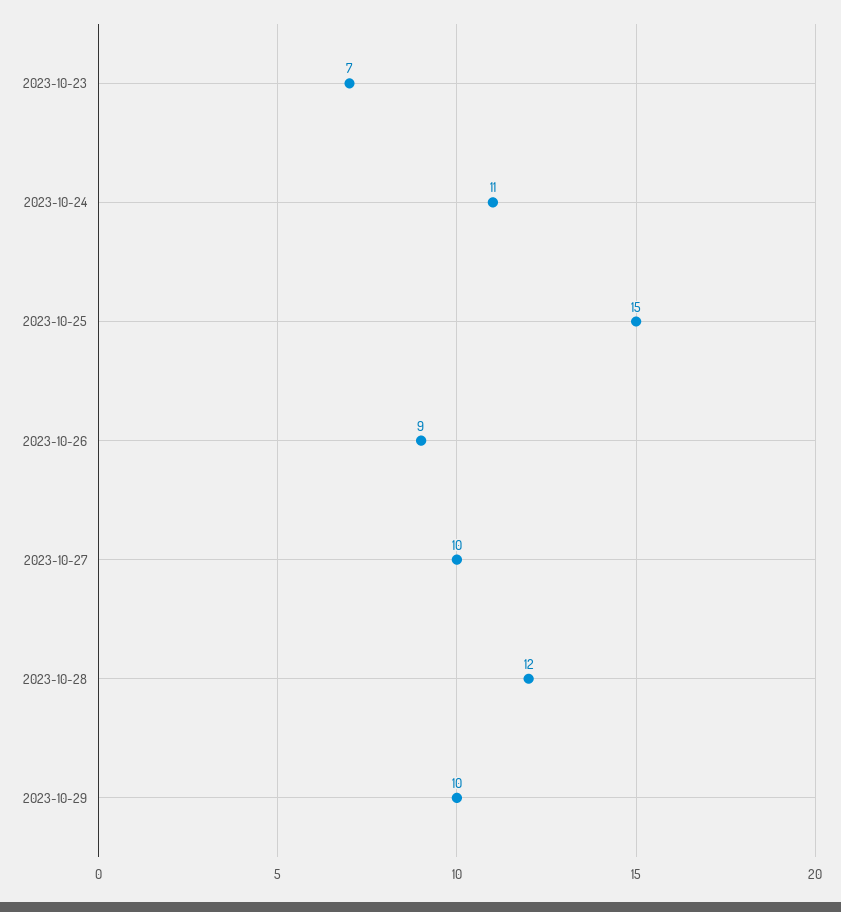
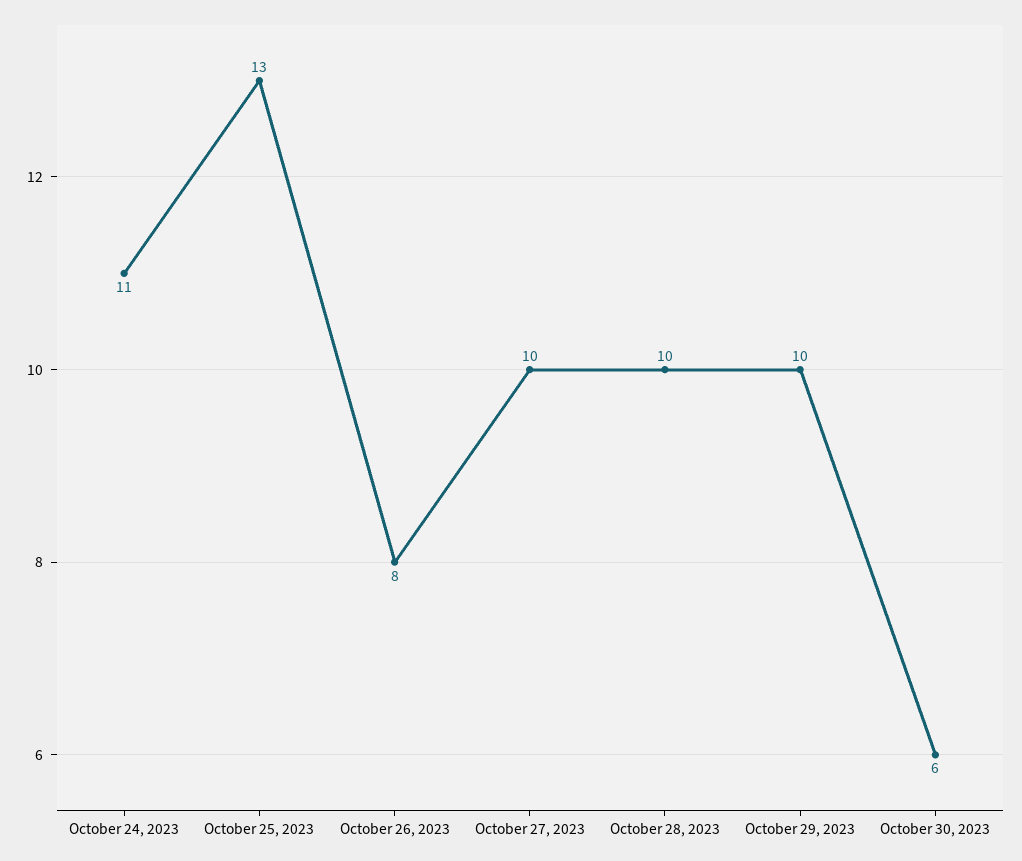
2023-10-23: 7 -> none
2023-10-25: 15 -> 13
2023-10-26: 9 -> 8
2023-10-28: 12 -> 10
October 30, 2023: none -> 6

